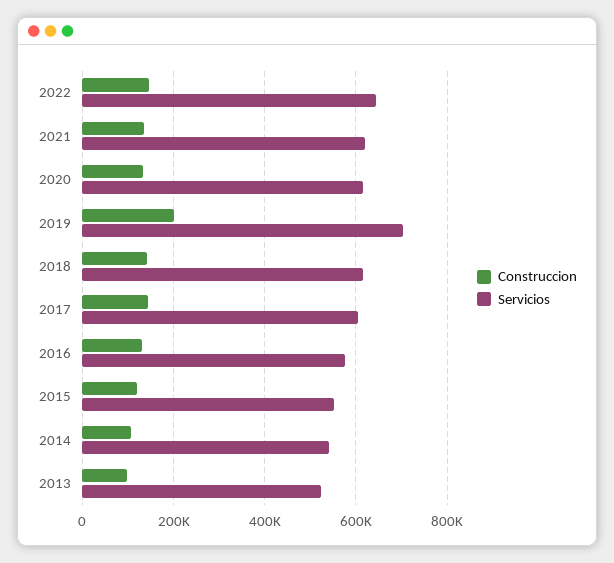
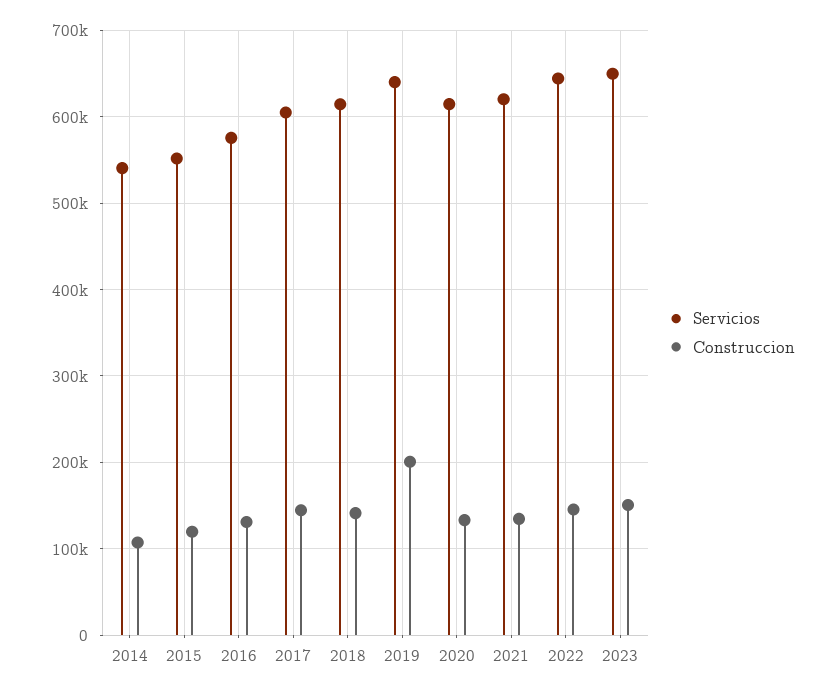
Servicios, 2019: 700000 -> 640000
Construccion, 2013: 100000 -> none
Servicios, 2013: 520000 -> none
Servicios, 2023: none -> 650000
Construccion, 2023: none -> 150000

